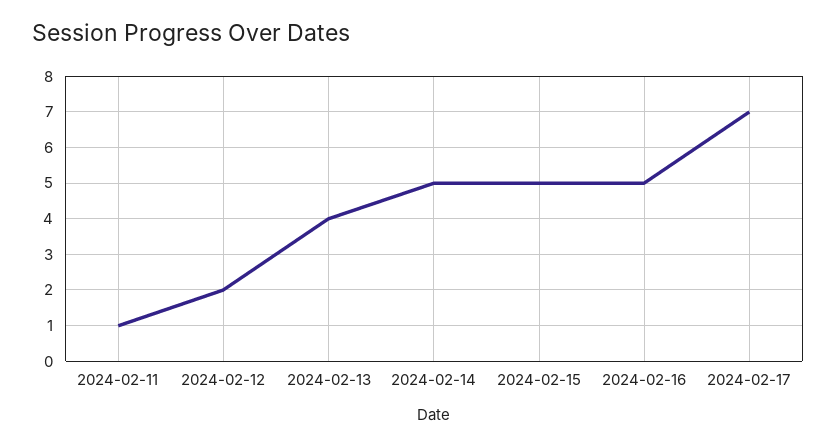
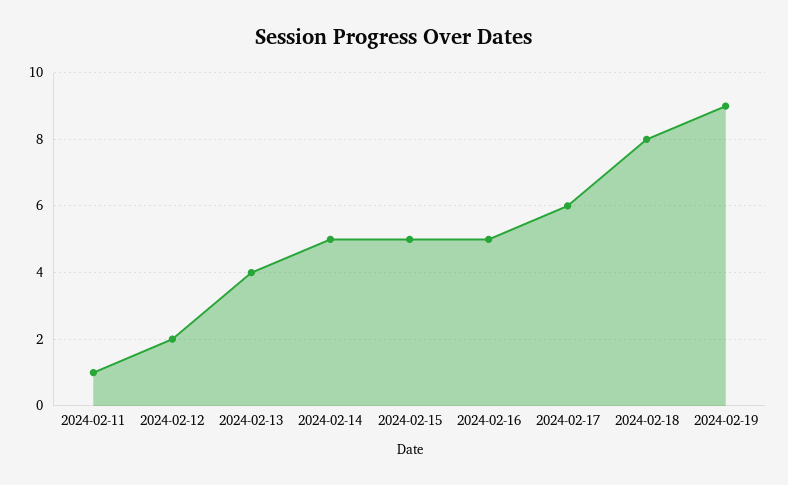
2024-02-17: 7 -> 6
2024-02-18: none -> 8
2024-02-19: none -> 9

